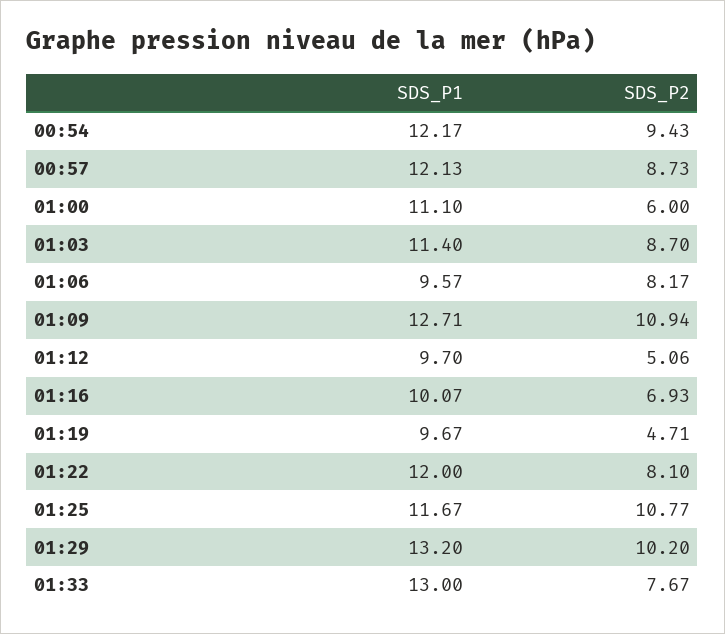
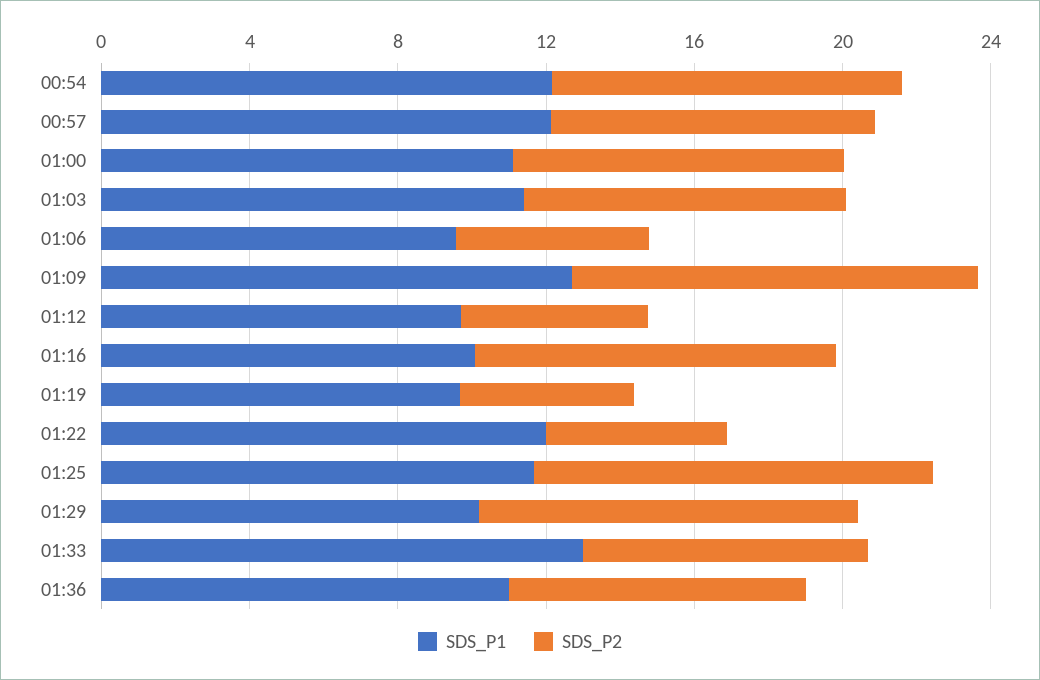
SDS_P2, 01:00: 6 -> 9
SDS_P2, 01:06: 8.17 -> 5
SDS_P2, 01:16: 6.93 -> 10
SDS_P2, 01:22: 8.1 -> 5
SDS_P1, 01:29: 13.2 -> 10
SDS_P1, 01:36: none -> 11
SDS_P2, 01:36: none -> 8

